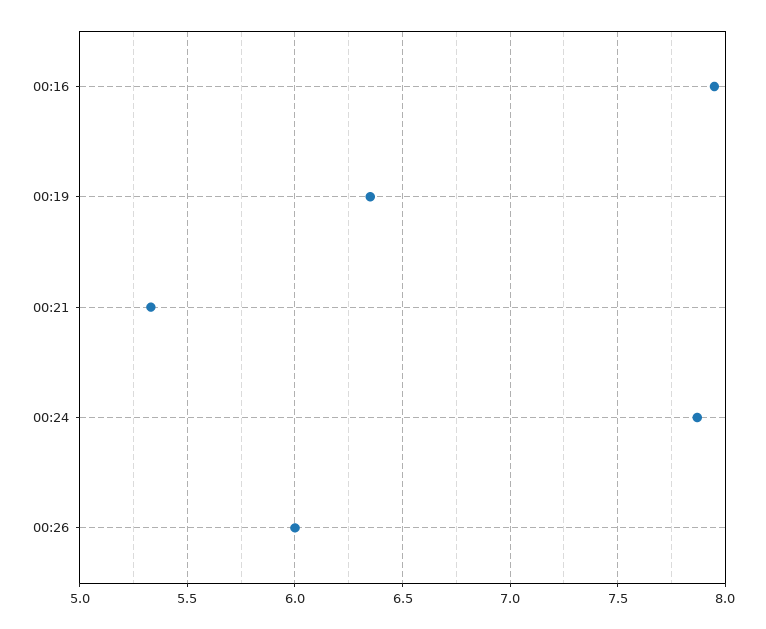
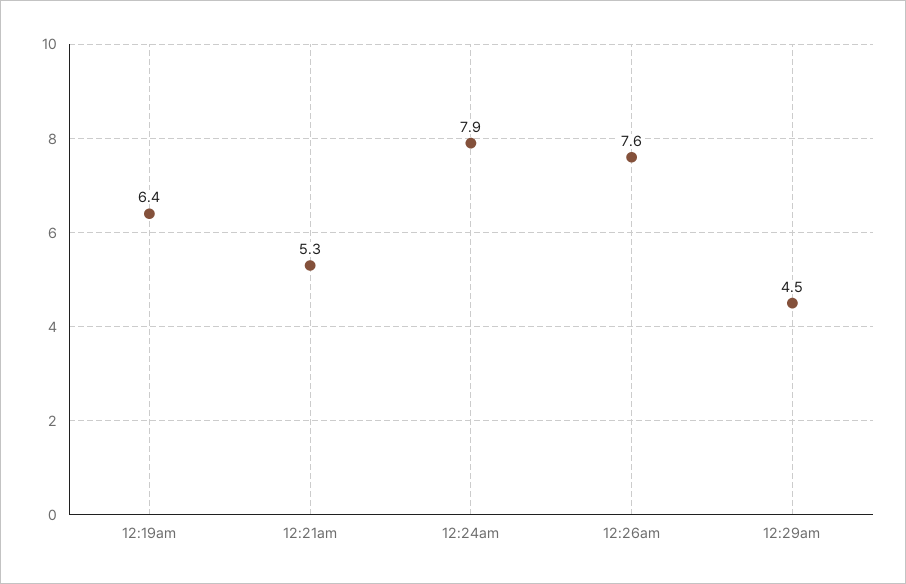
00:16: 7.95 -> none
00:26: 6 -> 7.6
12:29am: none -> 4.5

